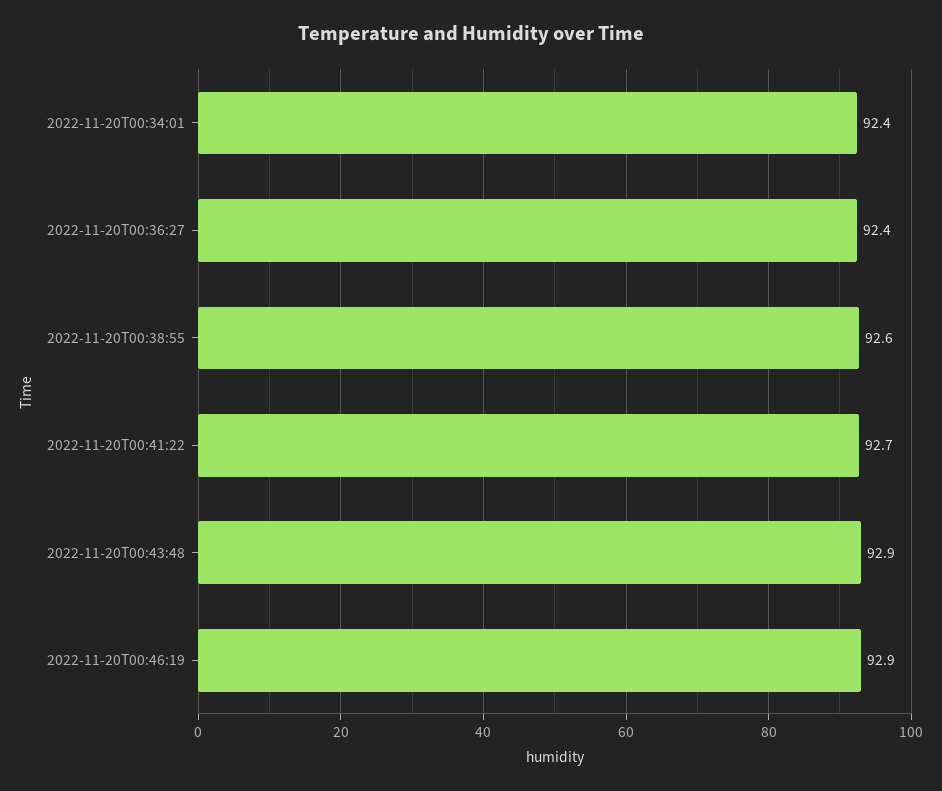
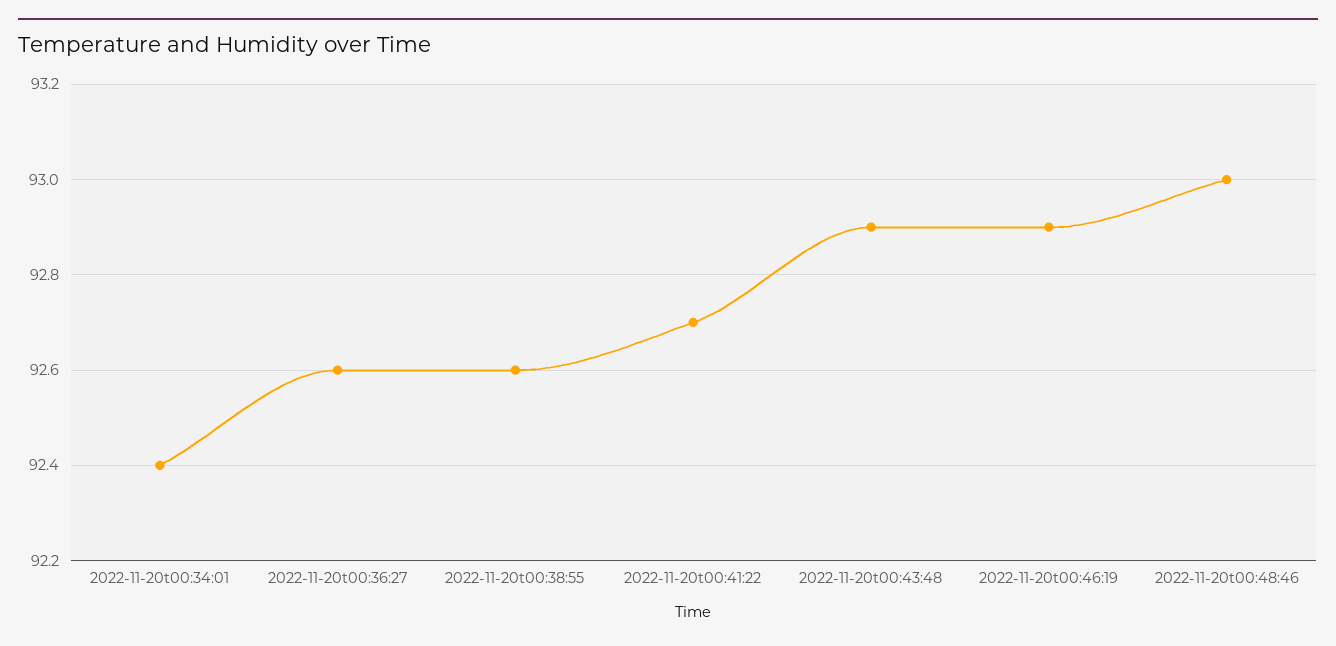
2022-11-20T00:36:27: 92.4 -> 92.6
2022-11-20t00:48:46: none -> 93

